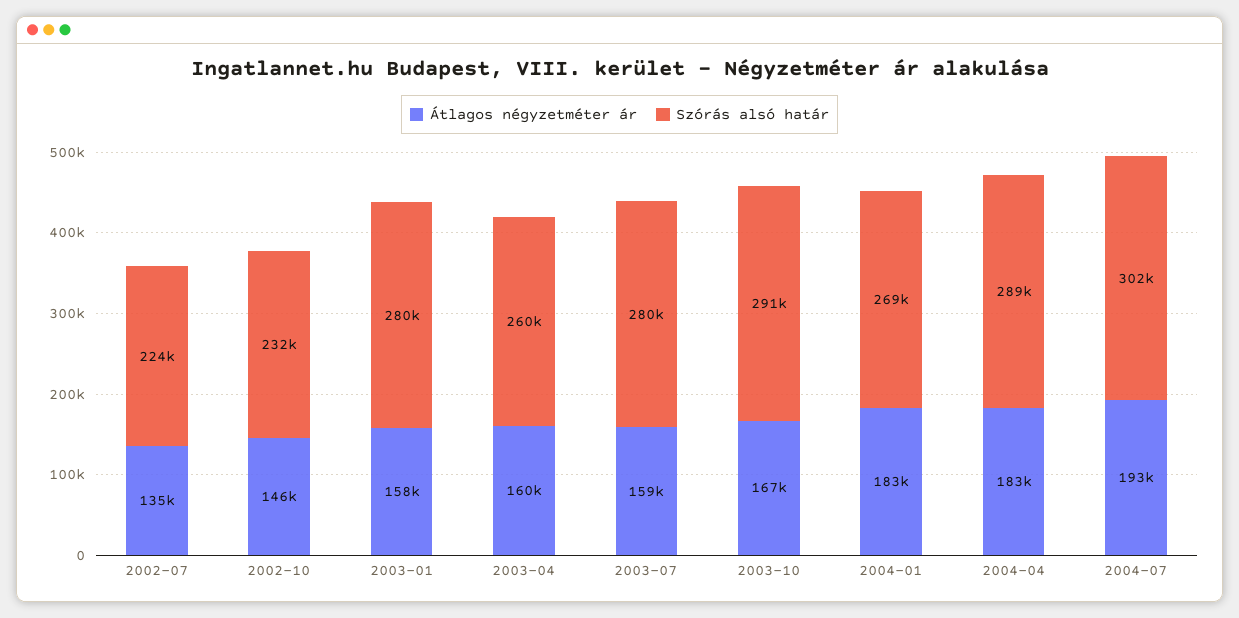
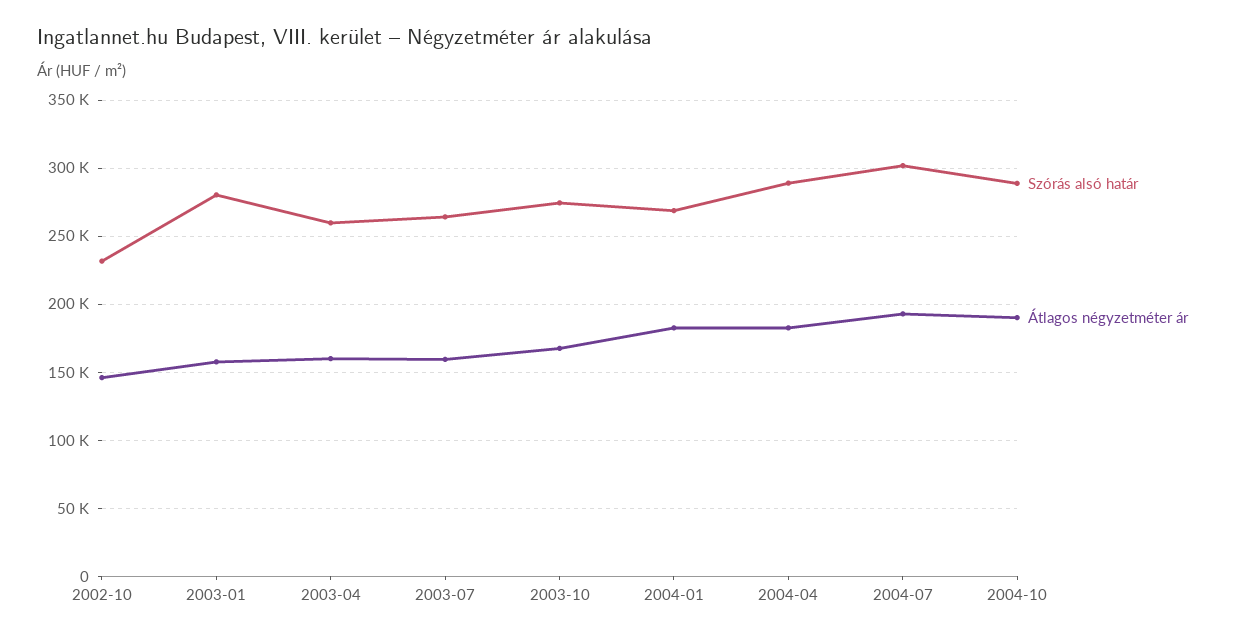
Átlagos négyzetméter ár, 2002-07: 135000 -> none
Szórás alsó határ, 2002-07: 224000 -> none
Szórás alsó határ, 2003-07: 280000 -> 265000
Szórás alsó határ, 2003-10: 291000 -> 275000
Szórás alsó határ, 2004-10: none -> 290000
Átlagos négyzetméter ár, 2004-10: none -> 190000

